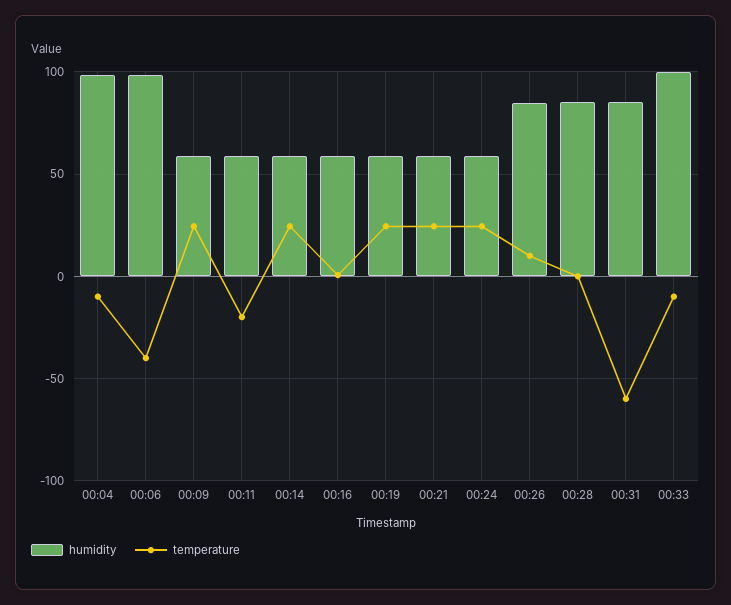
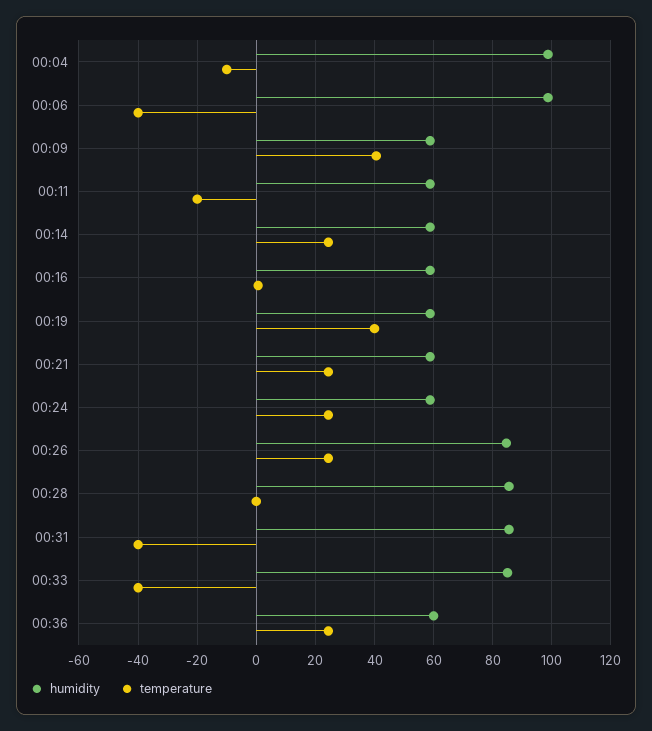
temperature, 00:09: 25 -> 40
temperature, 00:19: 25 -> 40
temperature, 00:26: 10 -> 25
temperature, 00:31: -60 -> -40
humidity, 00:33: 100 -> 85
temperature, 00:33: -10 -> -40
humidity, 00:36: none -> 60
temperature, 00:36: none -> 25

